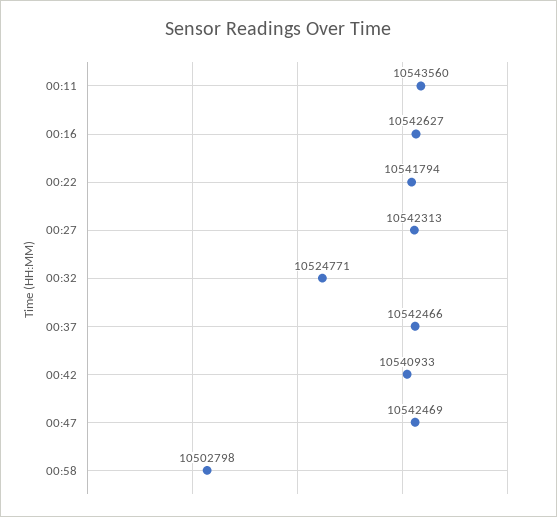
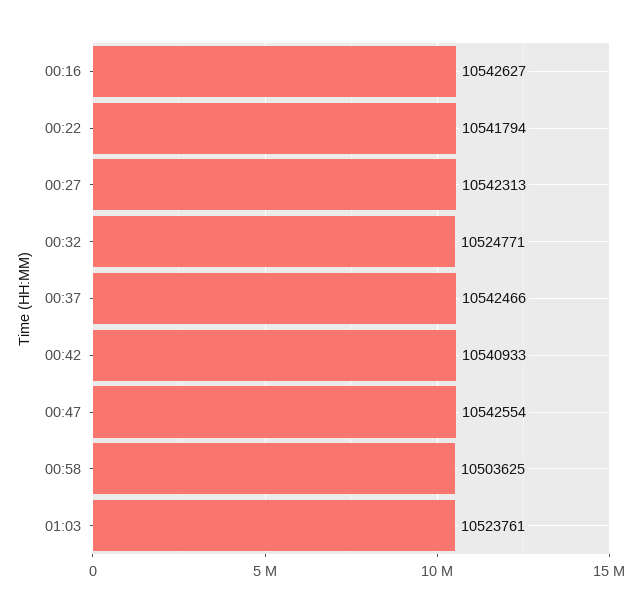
00:11: 10543560 -> none
00:47: 10542469 -> 10542554
00:58: 10502798 -> 10503625
01:03: none -> 10523761

